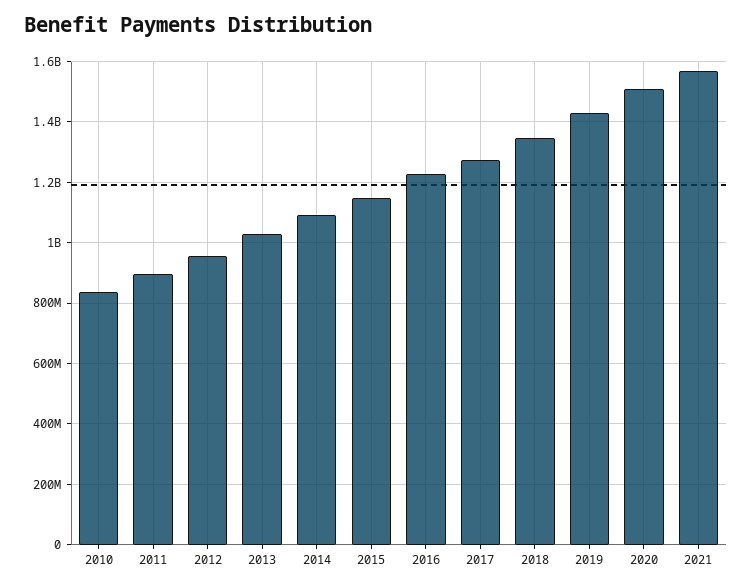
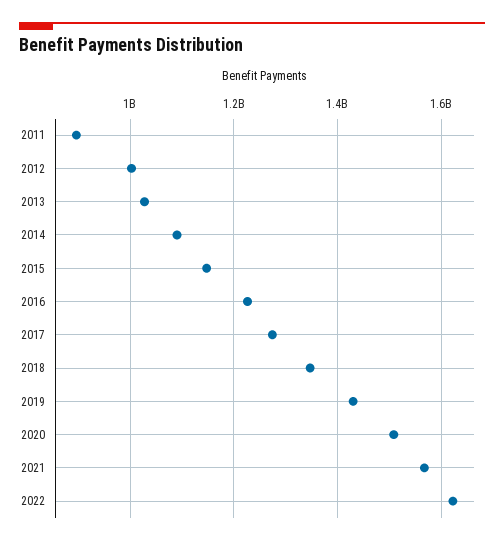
2010: 840000000 -> none
2012: 960000000 -> 1000000000
2022: none -> 1620000000

